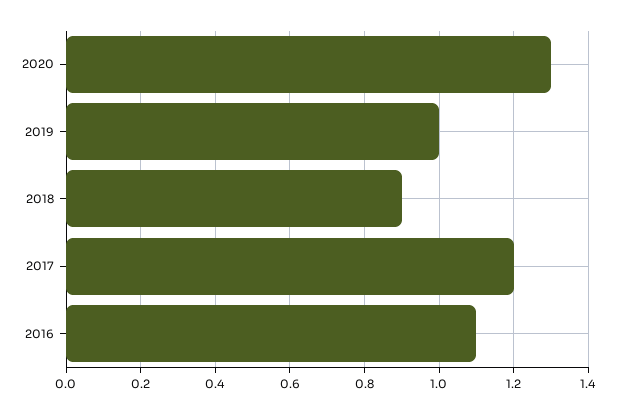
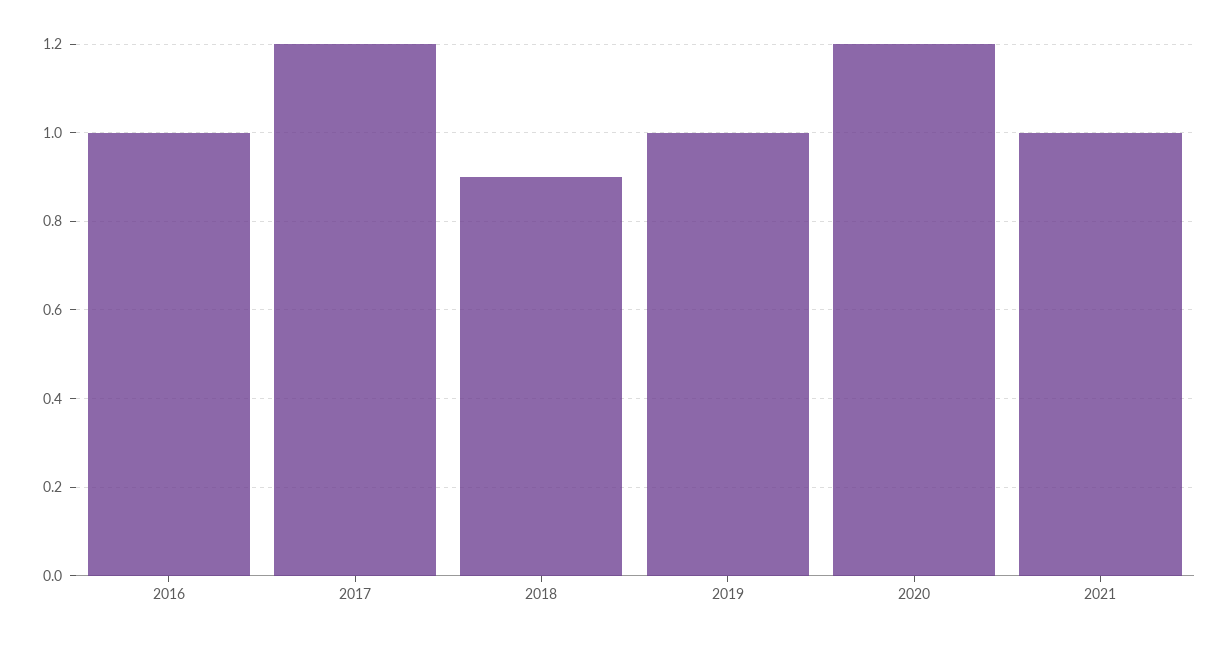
2020: 1.3 -> 1.2
2016: 1.1 -> 1
2021: none -> 1

